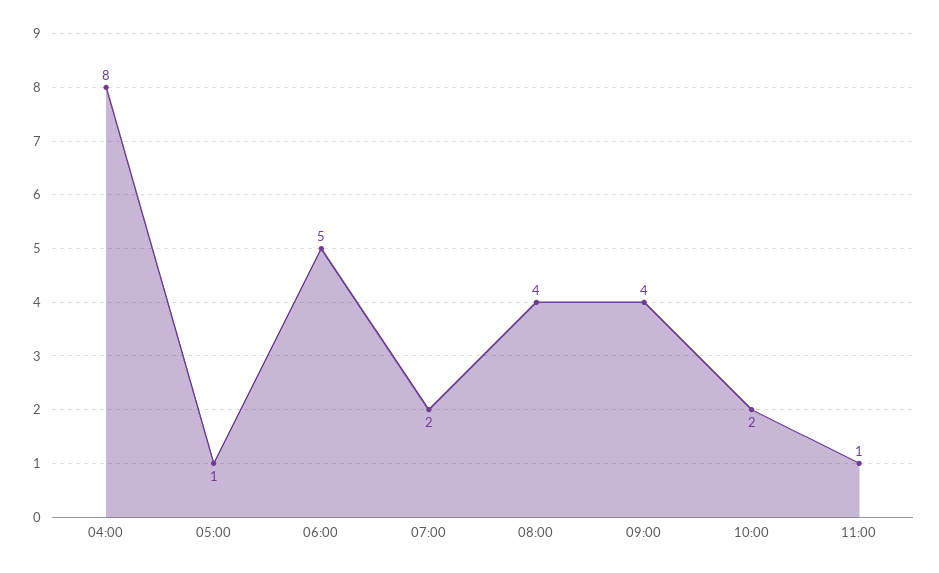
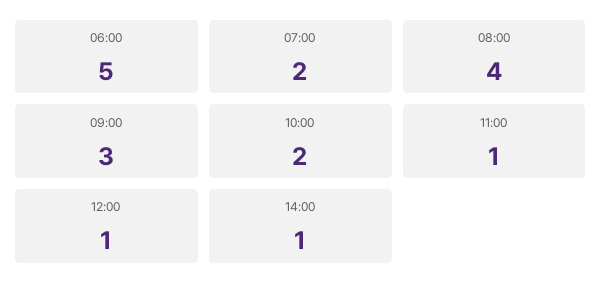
04:00: 8 -> none
05:00: 1 -> none
09:00: 4 -> 3
12:00: none -> 1
14:00: none -> 1

